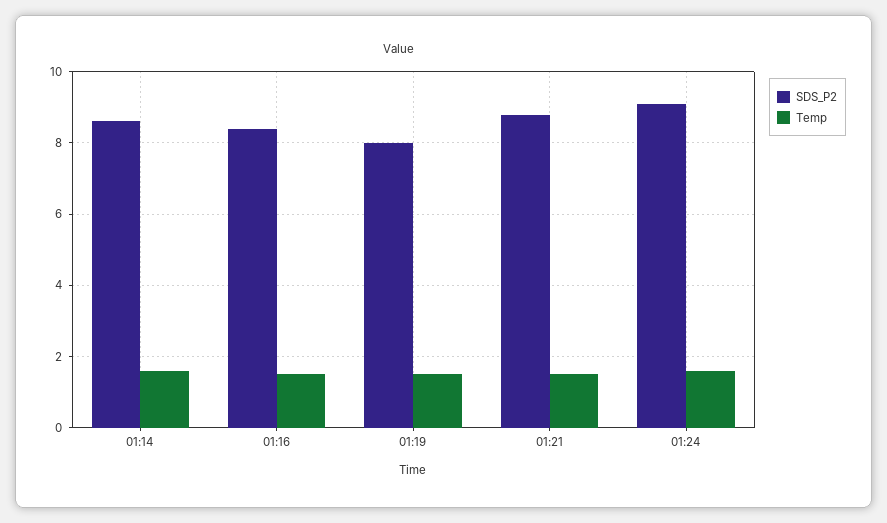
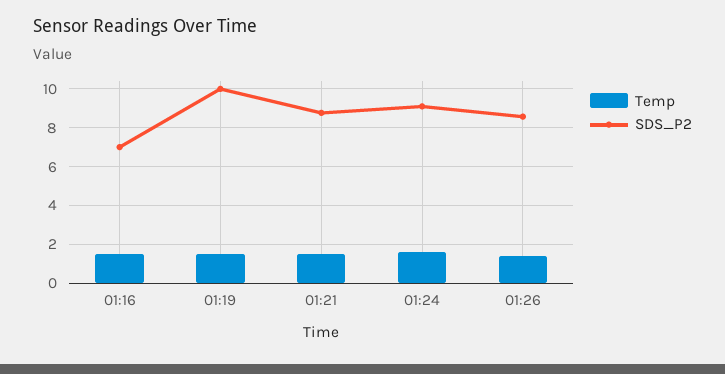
SDS_P2, 01:14: 8.6 -> none
Temp, 01:14: 1.6 -> none
SDS_P2, 01:16: 8.4 -> 7
SDS_P2, 01:19: 8 -> 10
Temp, 01:26: none -> 1.5
SDS_P2, 01:26: none -> 8.5

